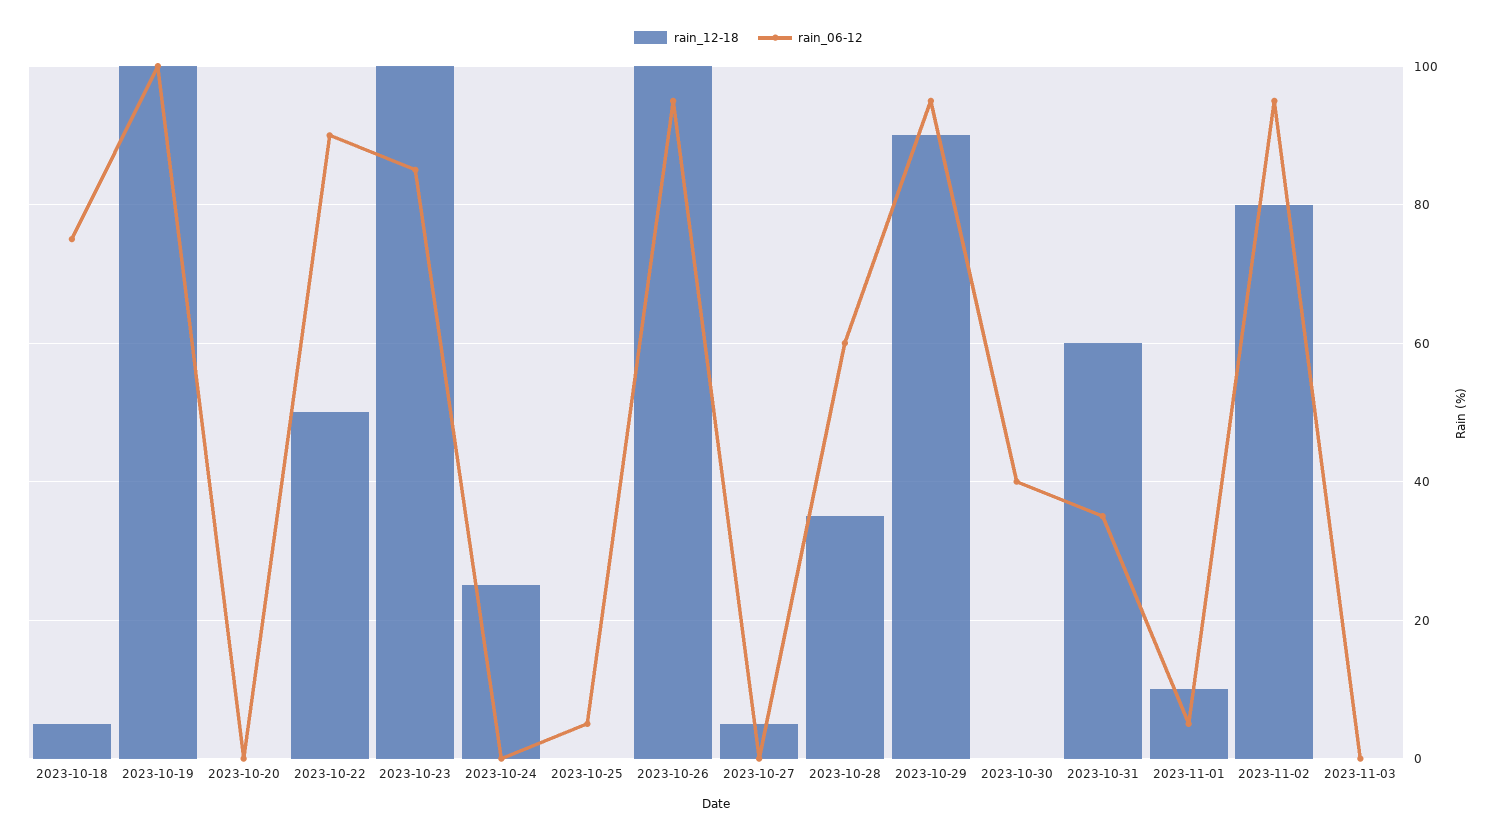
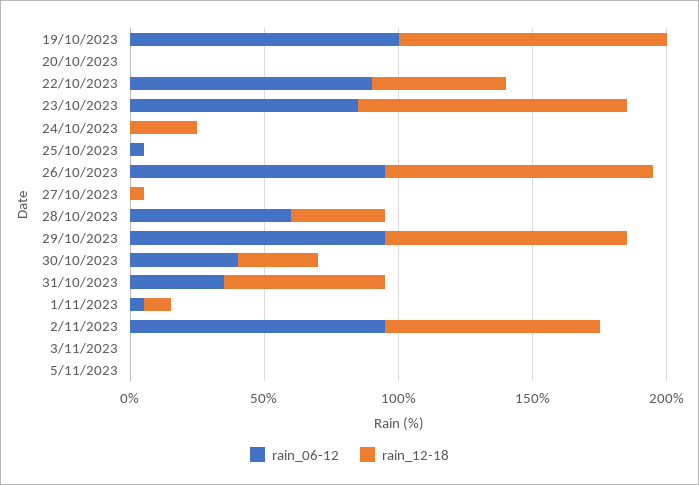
rain_12-18, 2023-10-18: 5 -> none
rain_06-12, 2023-10-18: 75 -> none
rain_12-18, 2023-10-30: 0 -> 30
rain_06-12, 5/11/2023: none -> 0
rain_12-18, 5/11/2023: none -> 0

